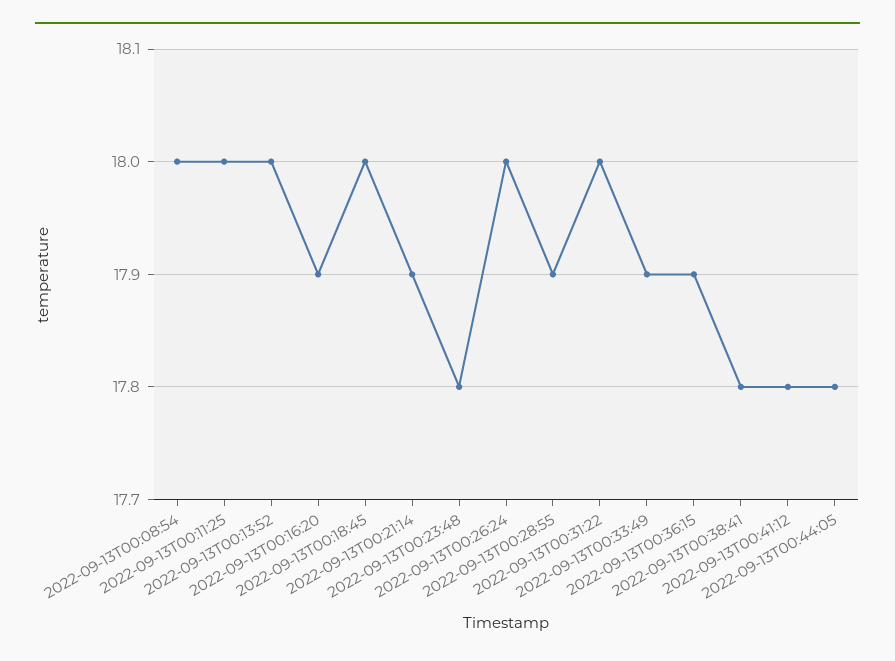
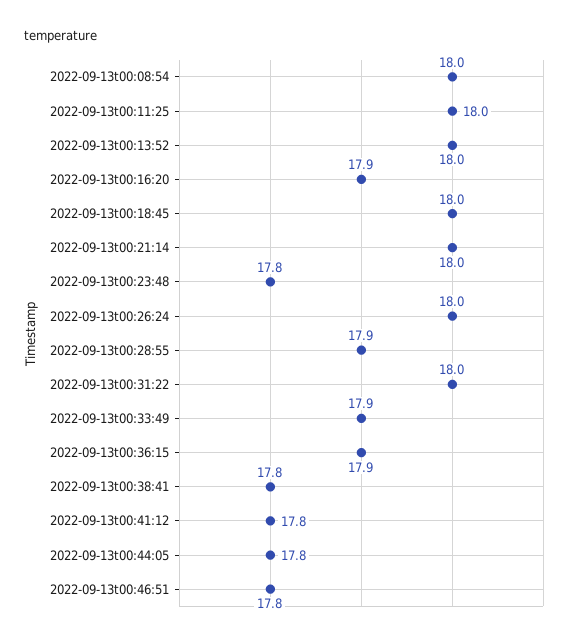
2022-09-13T00:21:14: 17.9 -> 18
2022-09-13t00:46:51: none -> 17.8

